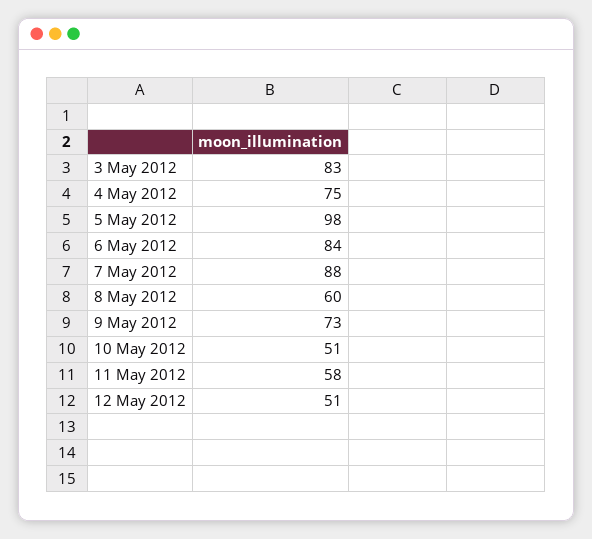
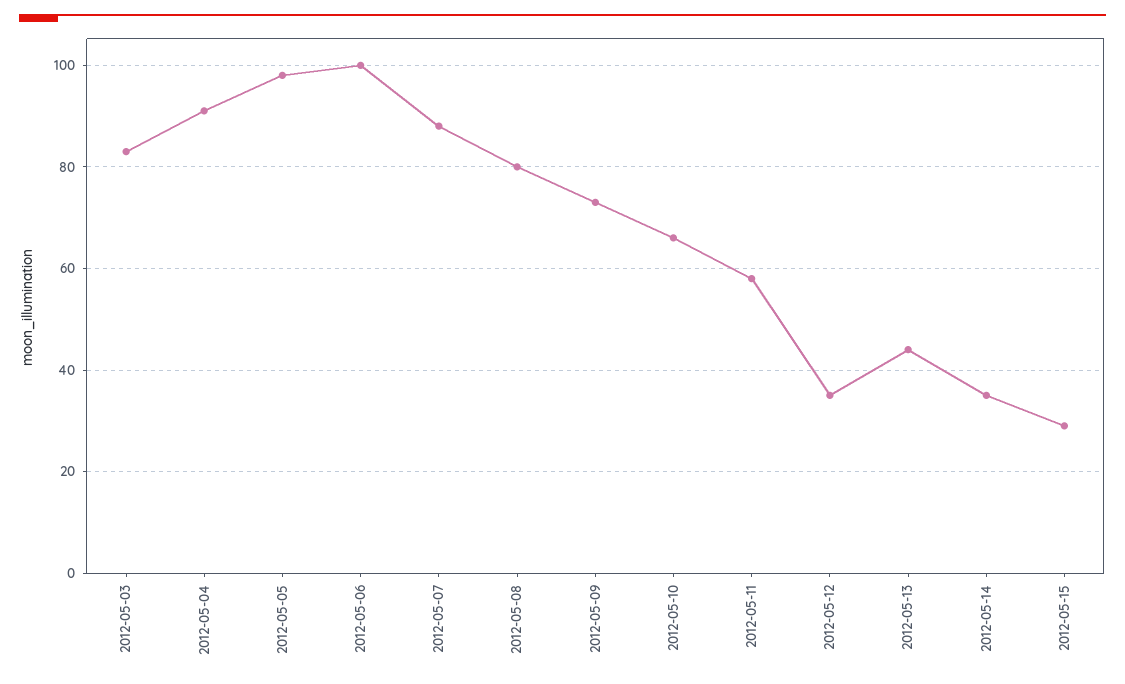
4 May 2012: 75 -> 90
6 May 2012: 84 -> 100
8 May 2012: 60 -> 80
10 May 2012: 51 -> 65
12 May 2012: 51 -> 35
2012-05-13: none -> 45
2012-05-14: none -> 35
2012-05-15: none -> 30

